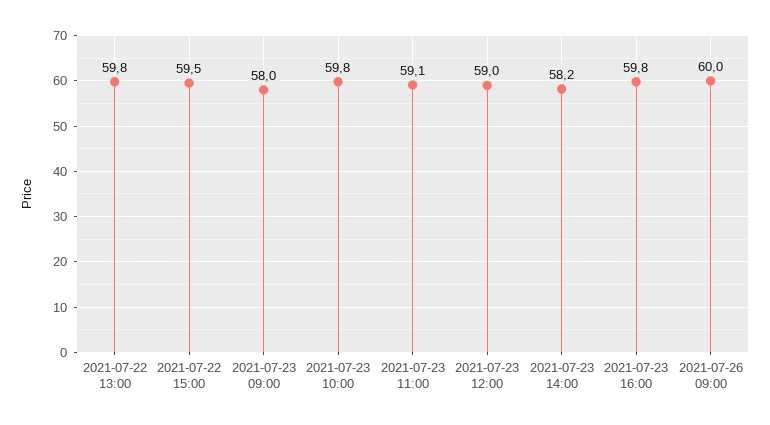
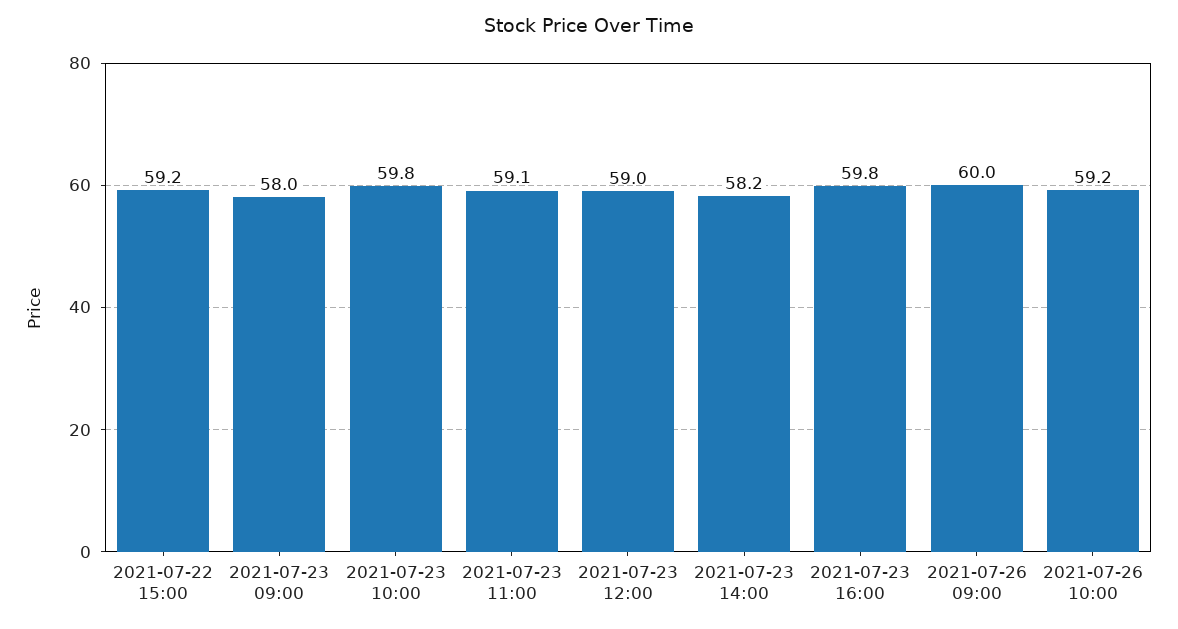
2021-07-22 13:00: 59.8 -> none
2021-07-22 15:00: 59.5 -> 59.2
2021-07-26 10:00: none -> 59.2

